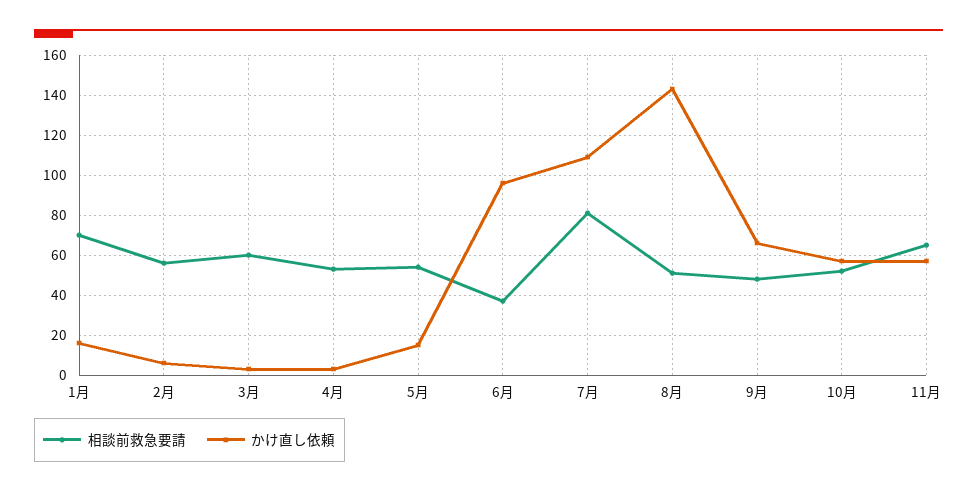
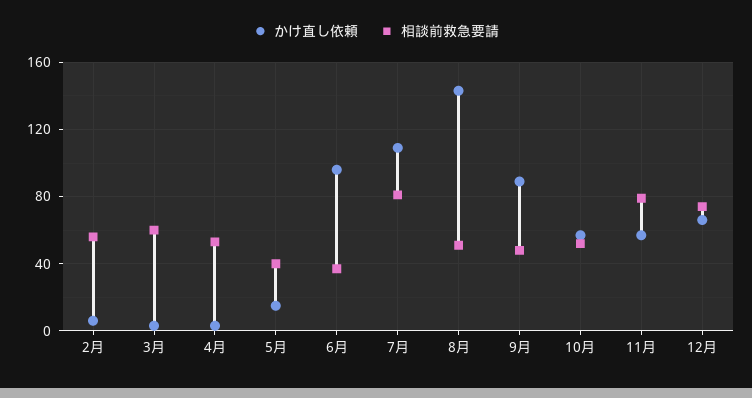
相談前救急要請, 1月: 70 -> none
かけ直し依頼, 1月: 15 -> none
相談前救急要請, 5月: 55 -> 40
かけ直し依頼, 9月: 65 -> 90
相談前救急要請, 11月: 65 -> 80
かけ直し依頼, 12月: none -> 65
相談前救急要請, 12月: none -> 75

